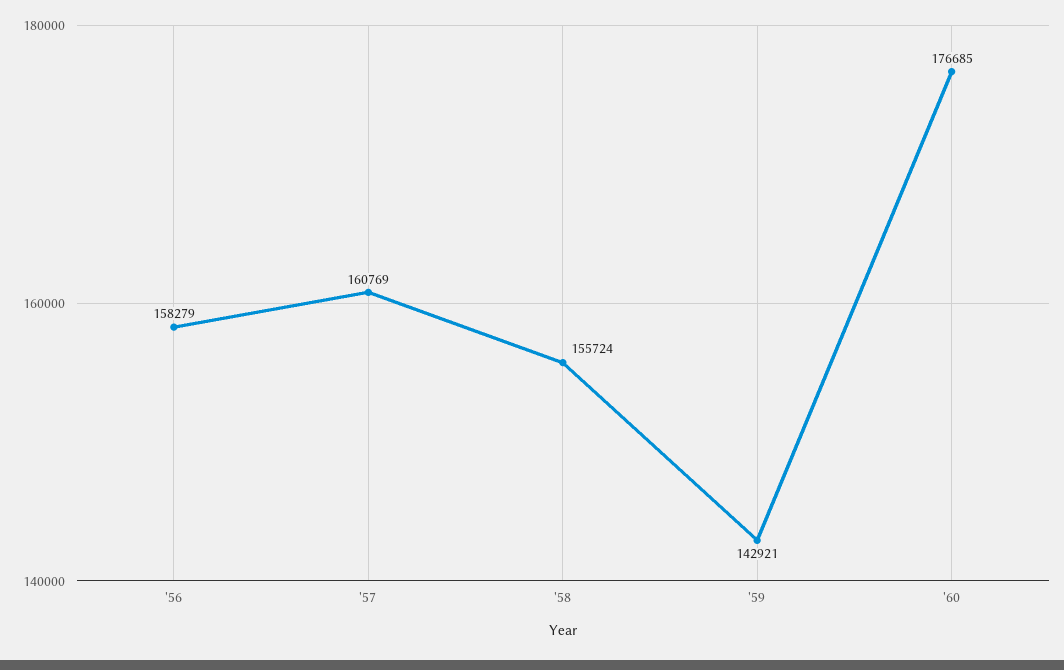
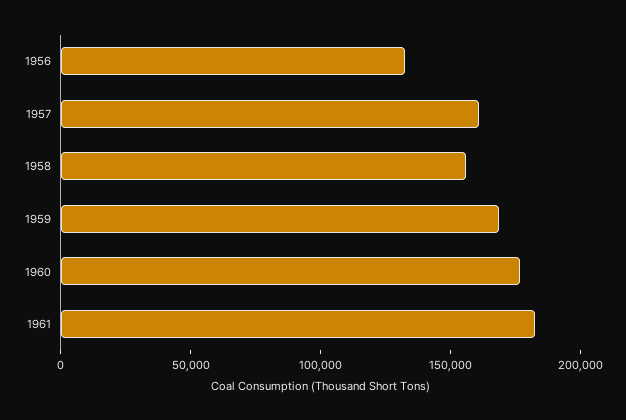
'56: 158279 -> 130000
'59: 142921 -> 170000
1961: none -> 180000

